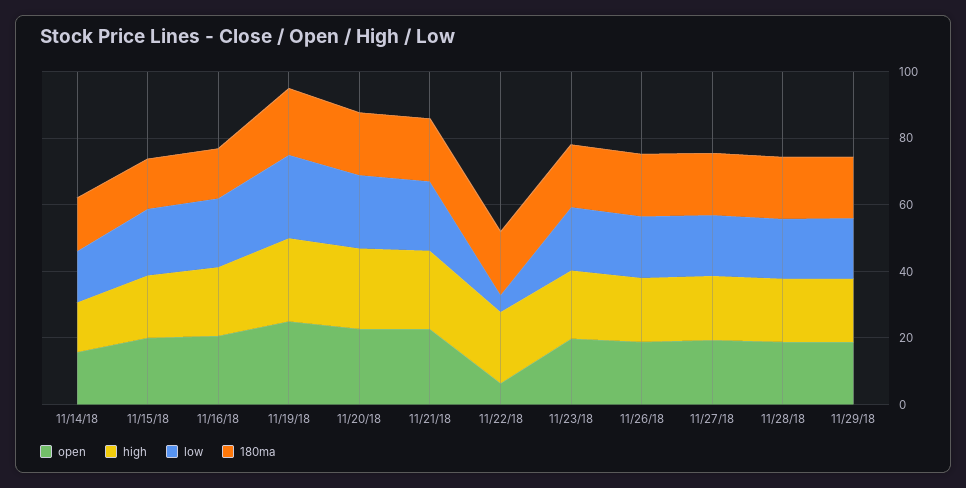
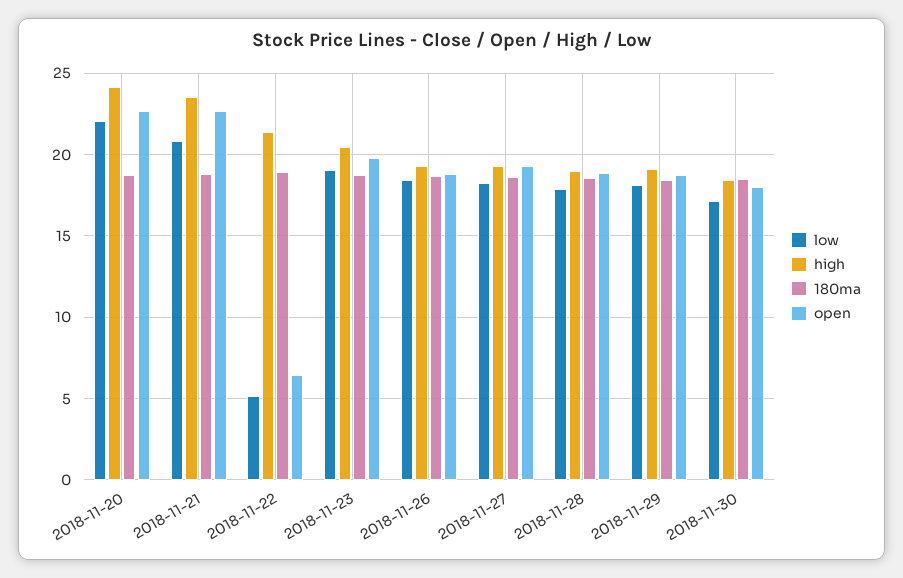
open, 11/14/18: 15 -> none
high, 11/14/18: 15 -> none
low, 11/14/18: 15 -> none
180ma, 11/14/18: 15 -> none
open, 11/15/18: 20 -> none
high, 11/15/18: 20 -> none
low, 11/15/18: 20 -> none
180ma, 11/15/18: 15 -> none
open, 11/16/18: 20 -> none
high, 11/16/18: 20 -> none
low, 11/16/18: 20 -> none
180ma, 11/16/18: 15 -> none
open, 11/19/18: 25 -> none
high, 11/19/18: 25 -> none
low, 11/19/18: 25 -> none
180ma, 11/19/18: 20 -> none
low, 2018-11-30: none -> 17
high, 2018-11-30: none -> 18.5
180ma, 2018-11-30: none -> 18.5
open, 2018-11-30: none -> 18

